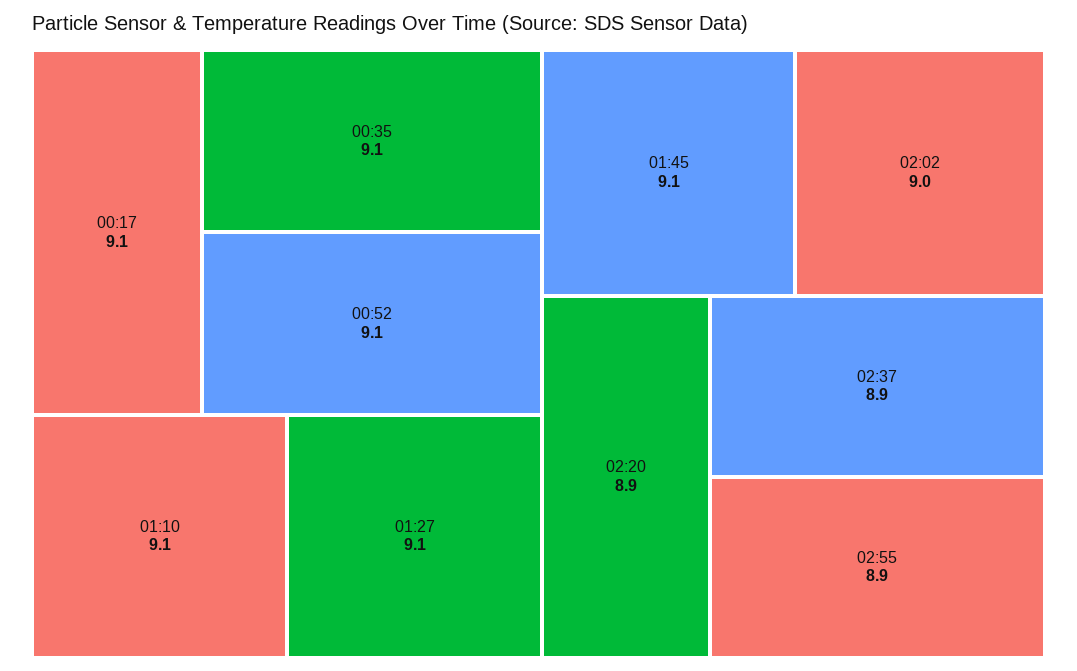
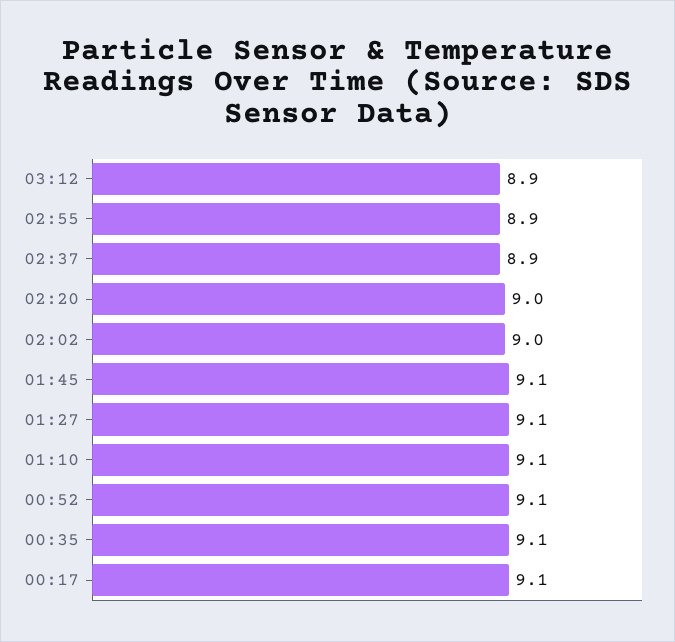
02:20: 8.9 -> 9
03:12: none -> 8.9

